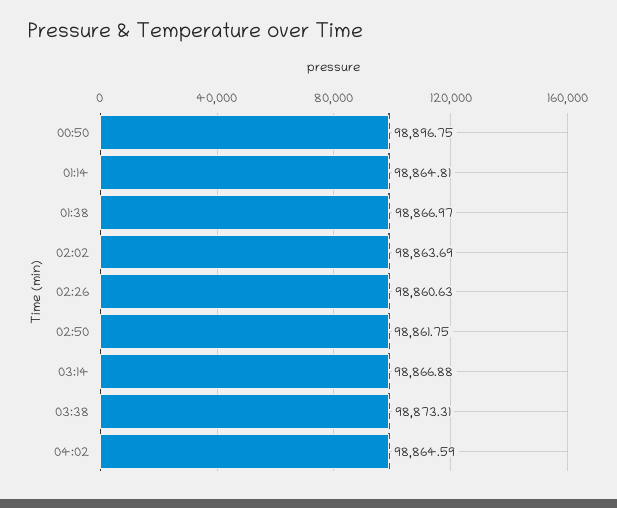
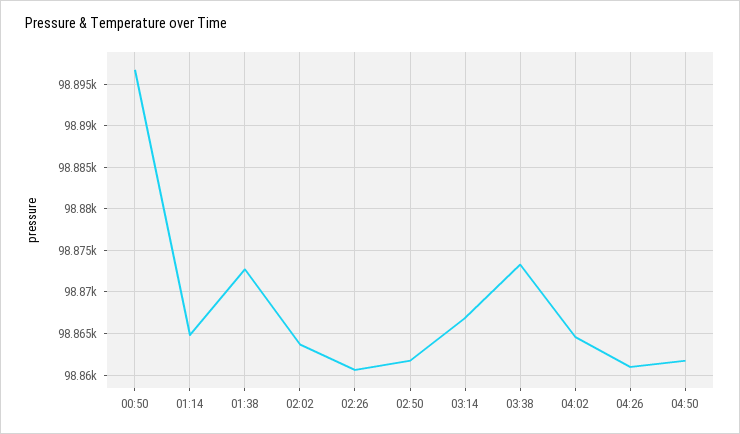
01:38: 98866.97 -> 98873
04:26: none -> 98861
04:50: none -> 98862

